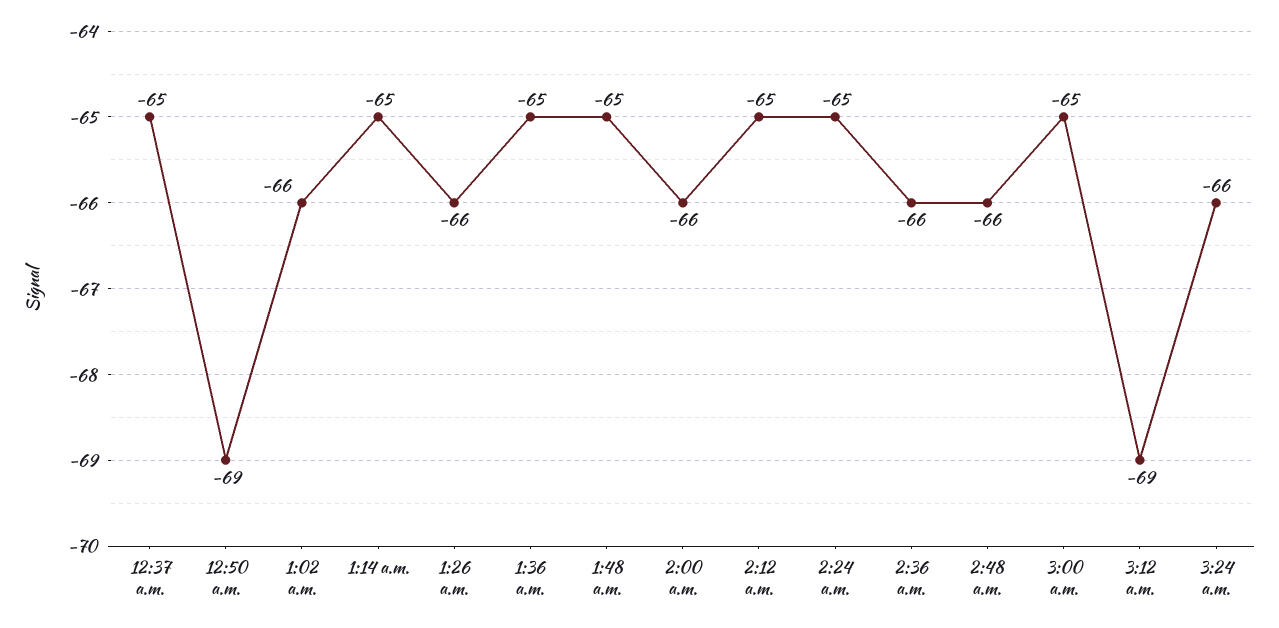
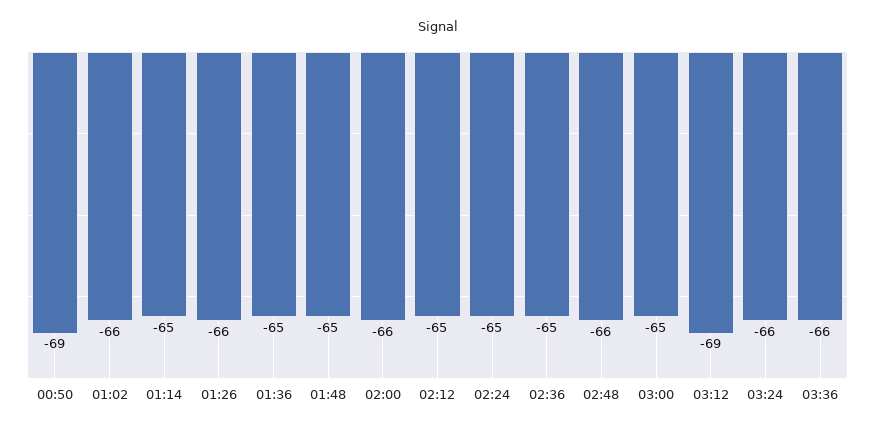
12:37 a.m.: -65 -> none
2:36 a.m.: -66 -> -65
03:36: none -> -66

